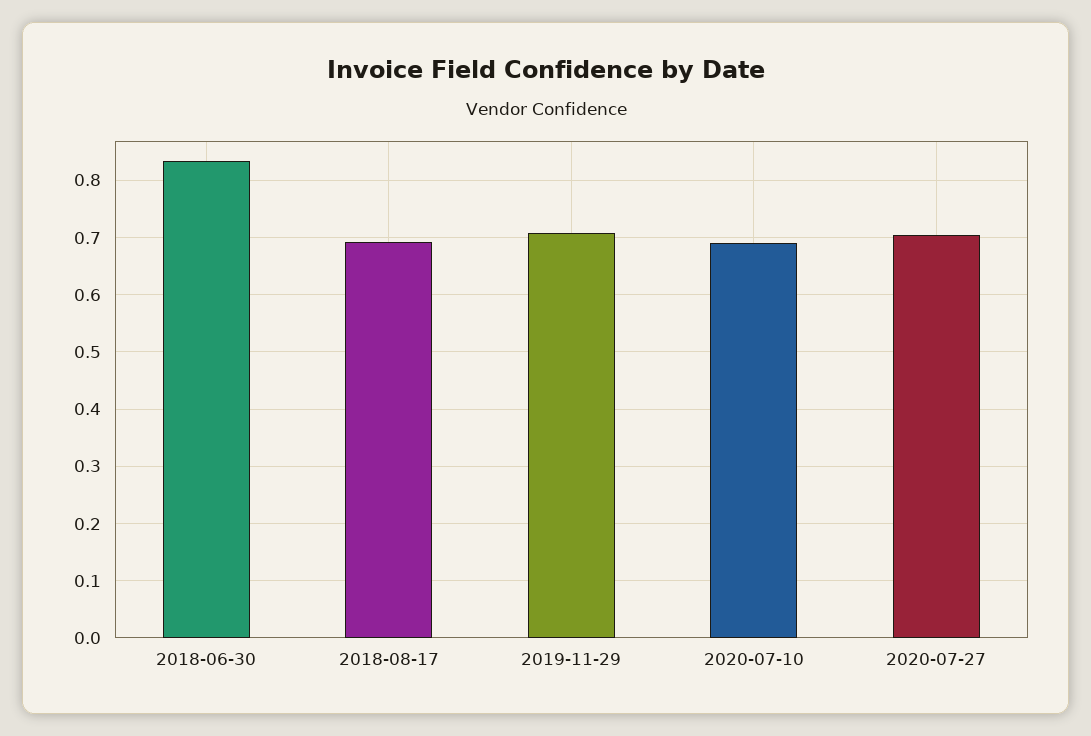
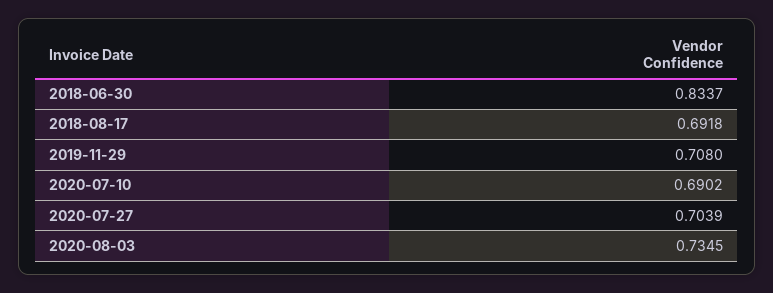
2020-08-03: none -> 0.7345

